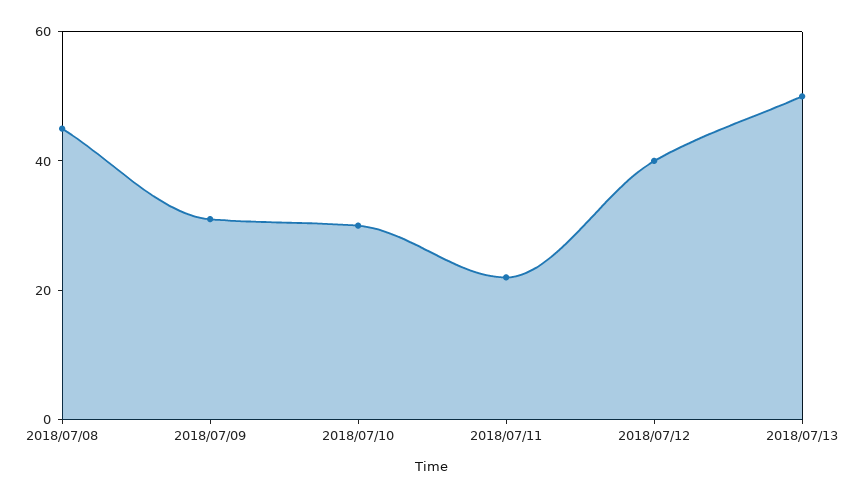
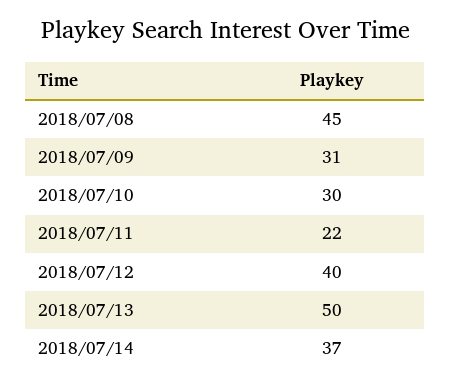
2018/07/14: none -> 37

